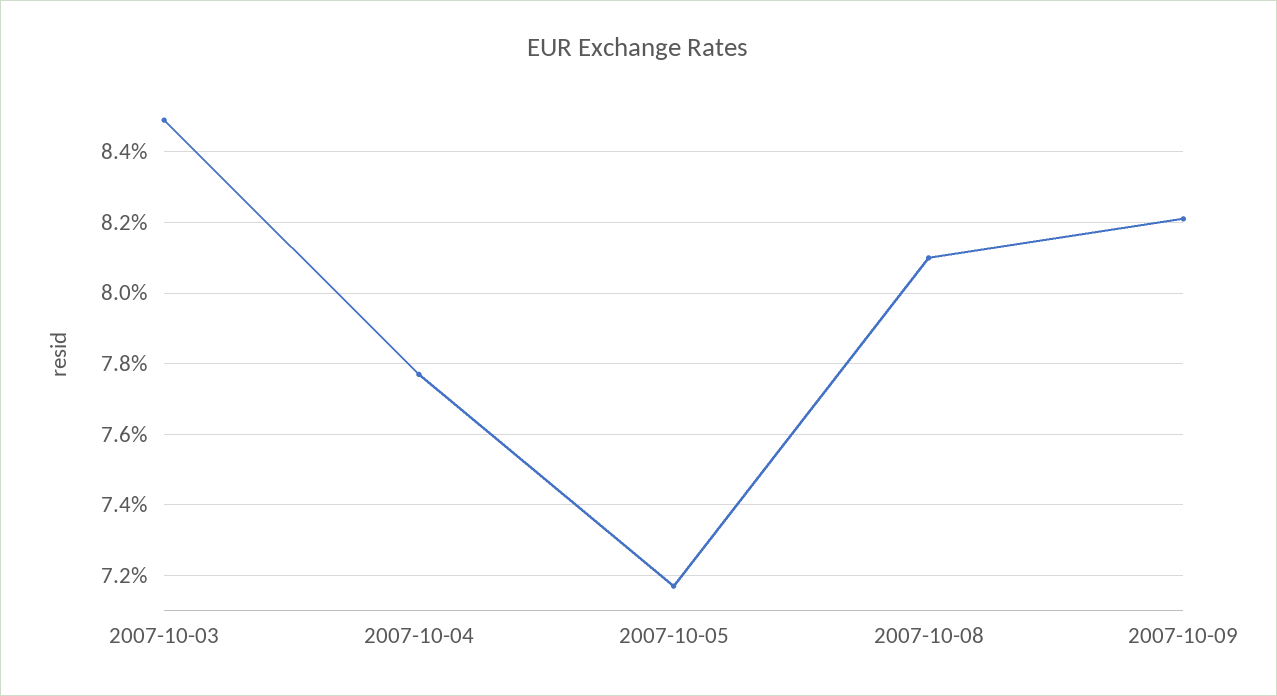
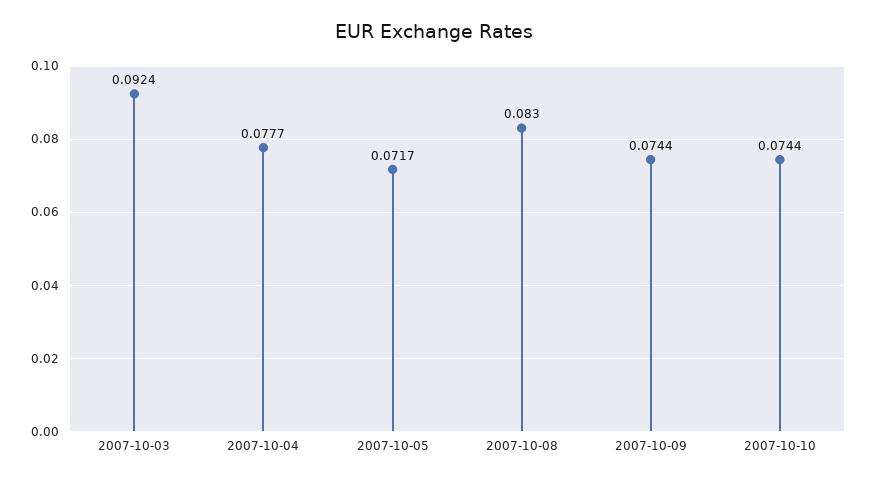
2007-10-03: 0.085 -> 0.0924
2007-10-08: 0.081 -> 0.083
2007-10-09: 0.082 -> 0.0744
2007-10-10: none -> 0.0744

